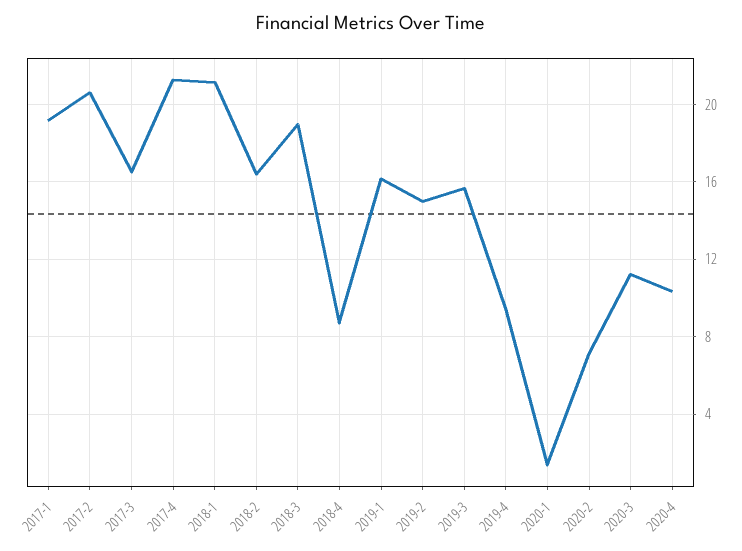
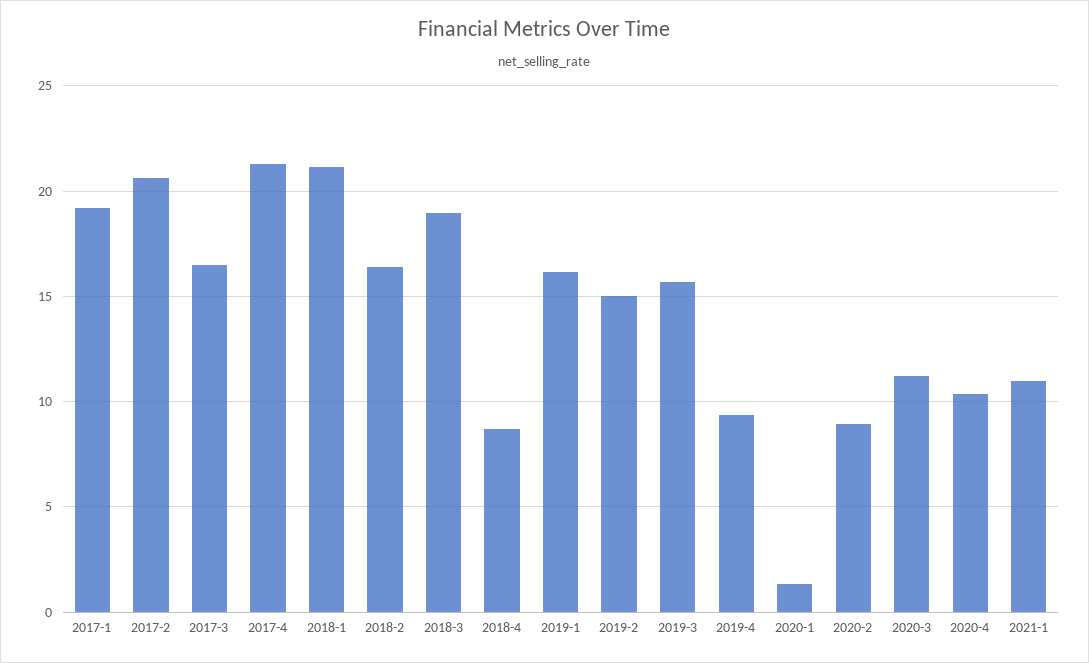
2020-2: 7 -> 9
2021-1: none -> 11

